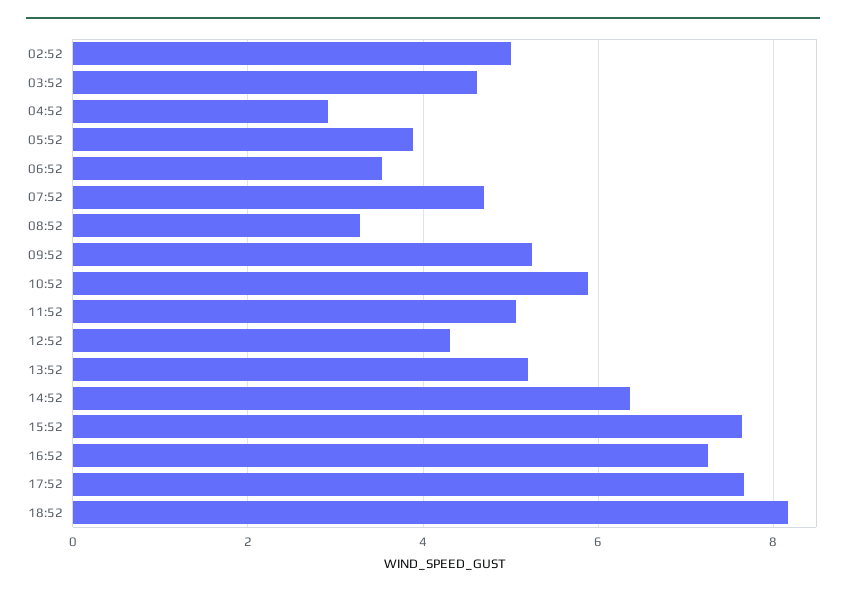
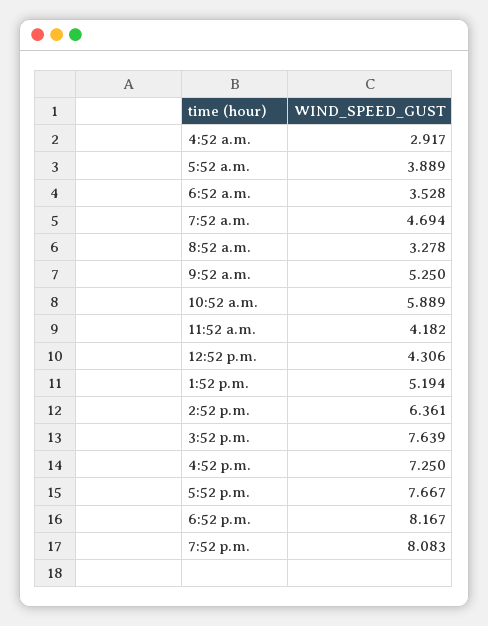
02:52: 5 -> none
03:52: 4.6 -> none
11:52: 5 -> 4.182
7:52 p.m.: none -> 8.083

